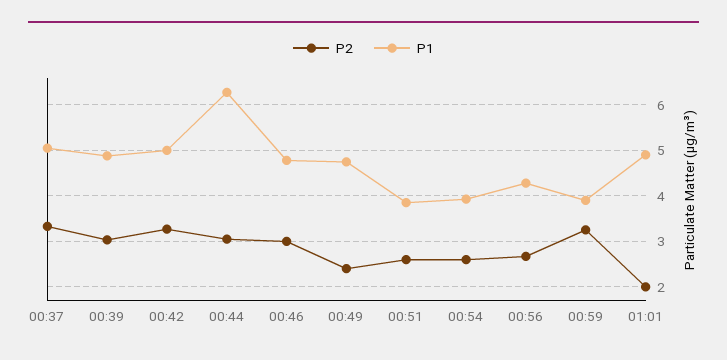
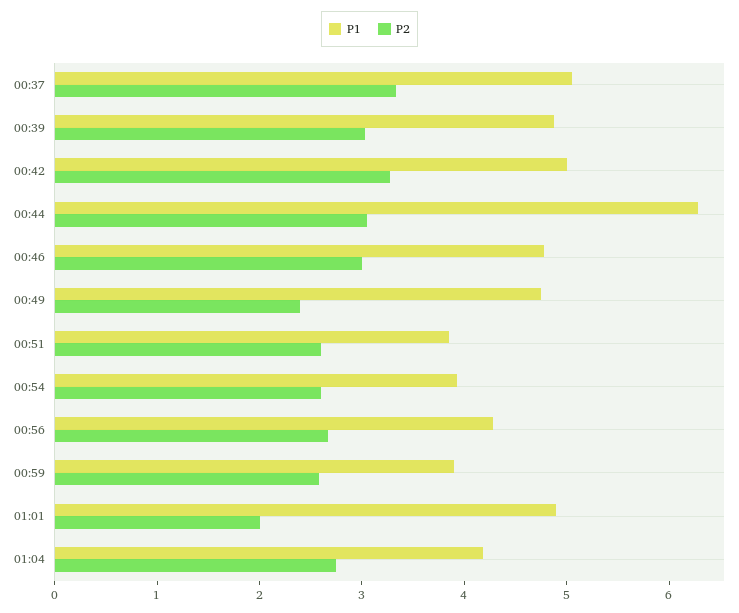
P2, 00:59: 3.2 -> 2.6
P1, 01:04: none -> 4.2
P2, 01:04: none -> 2.8

